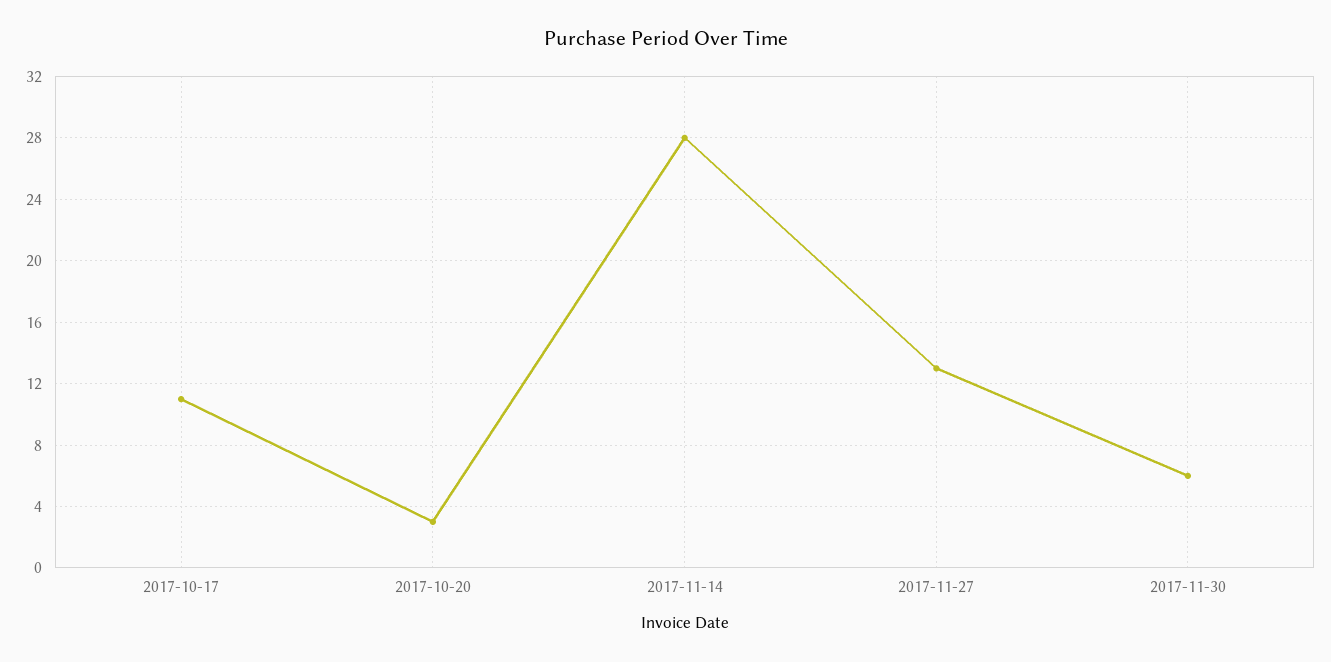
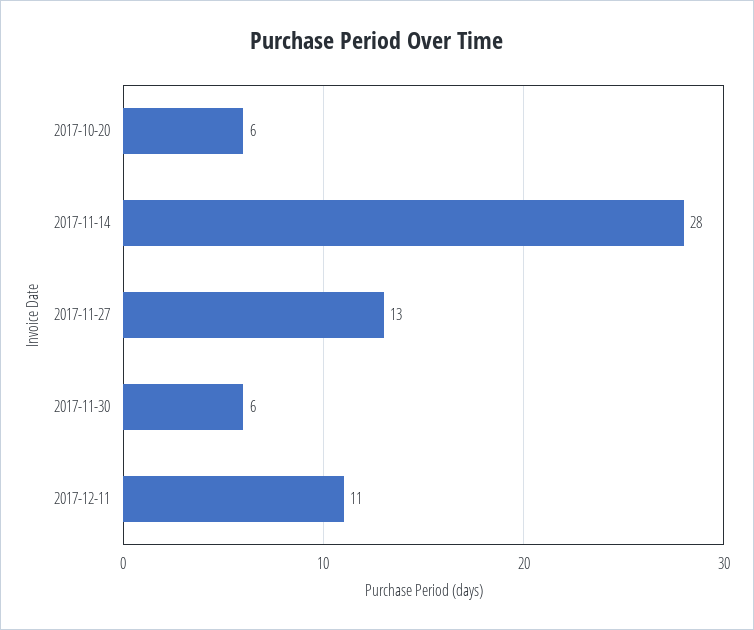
2017-10-17: 11 -> none
2017-10-20: 3 -> 6
2017-12-11: none -> 11

